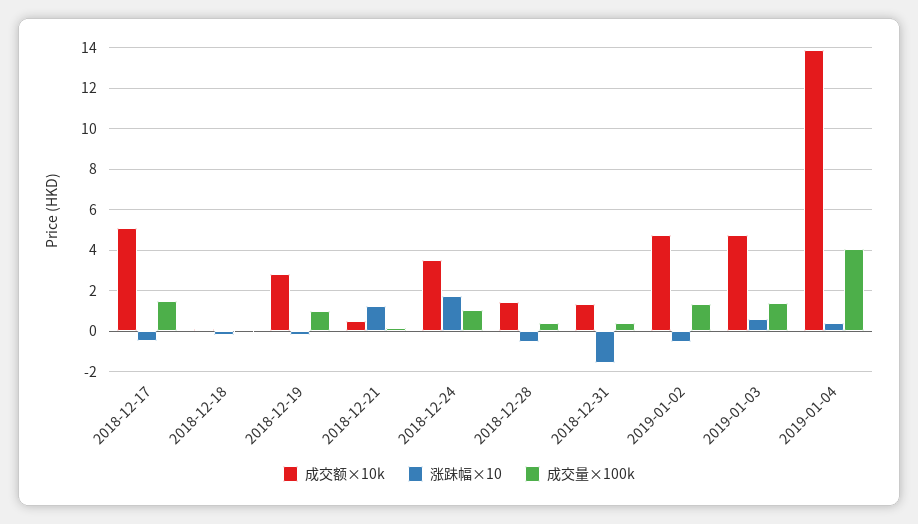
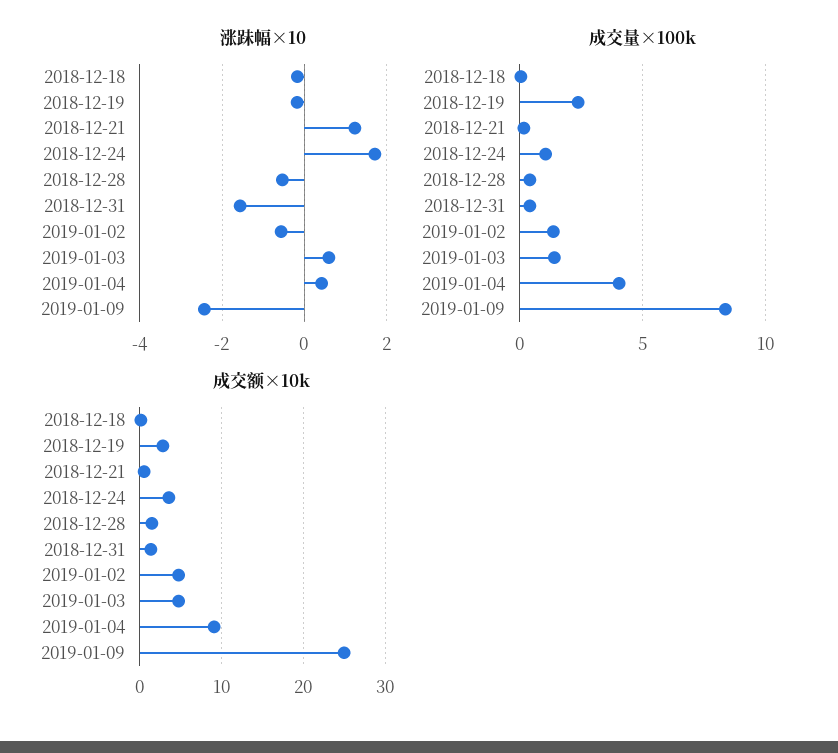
成交额×10k, 2018-12-17: 5 -> none
涨跊幅×10, 2018-12-17: -0.5 -> none
成交量×100k, 2018-12-17: 1.5 -> none
成交量×100k, 2018-12-19: 1 -> 2.5
成交额×10k, 2019-01-04: 14 -> 9
涨跊幅×10, 2019-01-09: none -> -2.4
成交量×100k, 2019-01-09: none -> 8.5
成交额×10k, 2019-01-09: none -> 25

